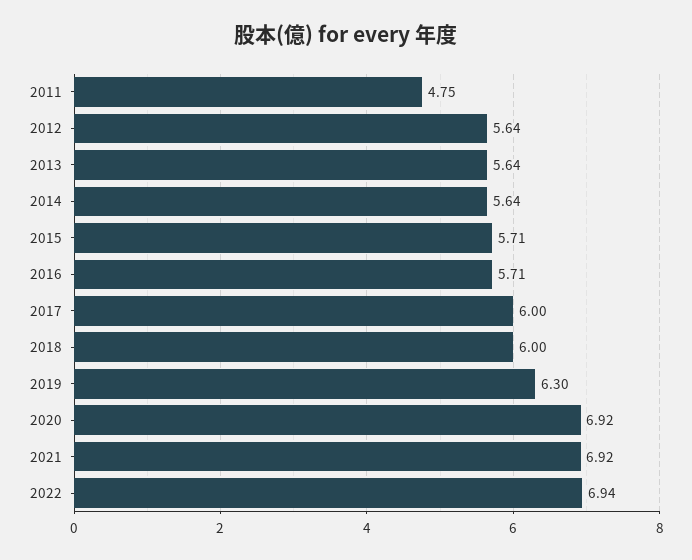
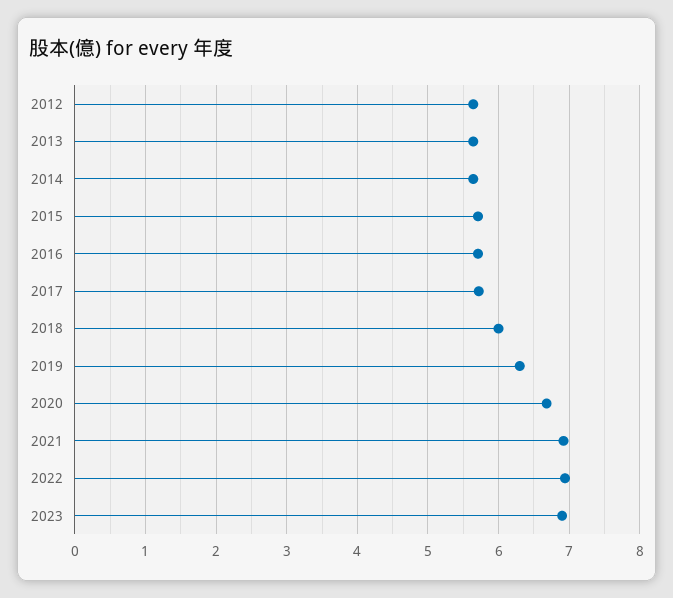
2011: 4.75 -> none
2017: 6 -> 5.7
2020: 6.92 -> 6.7
2023: none -> 6.9

